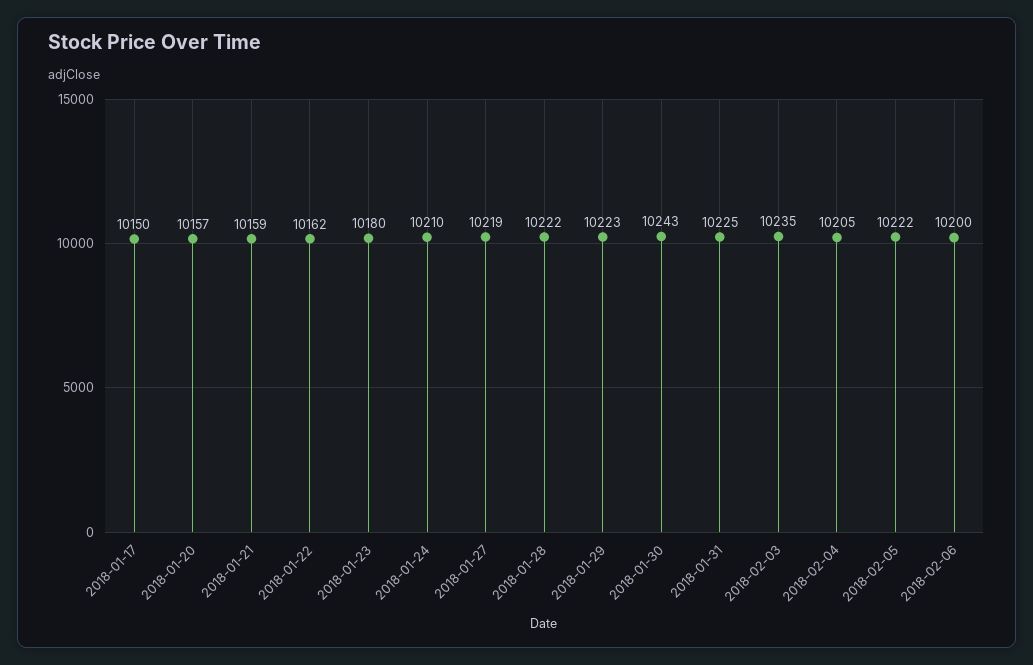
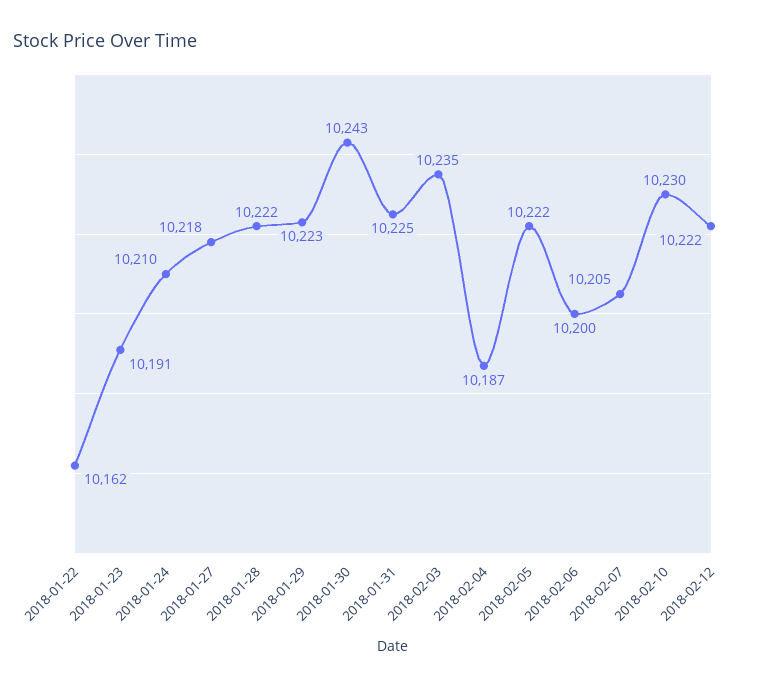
2018-01-17: 10150 -> none
2018-01-20: 10157 -> none
2018-01-21: 10159 -> none
2018-01-23: 10180 -> 10191
2018-01-27: 10219 -> 10218
2018-02-04: 10205 -> 10187
2018-02-07: none -> 10205
2018-02-10: none -> 10230
2018-02-12: none -> 10222

